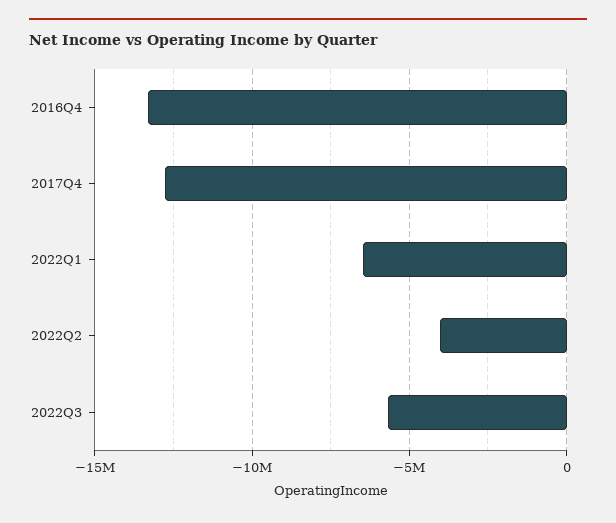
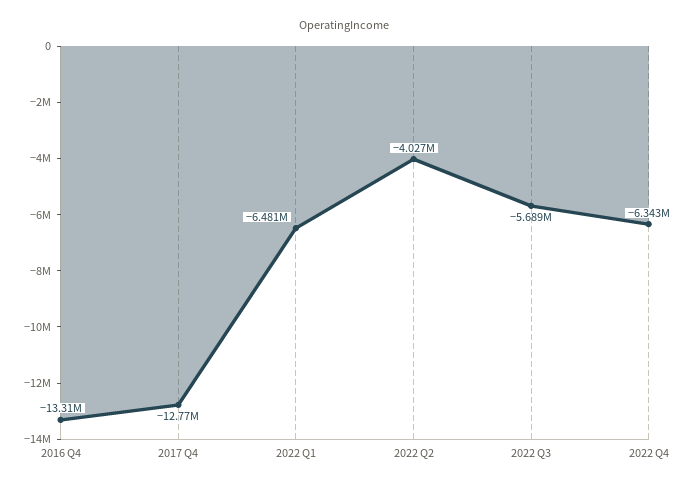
2022 Q4: none -> -6343000

